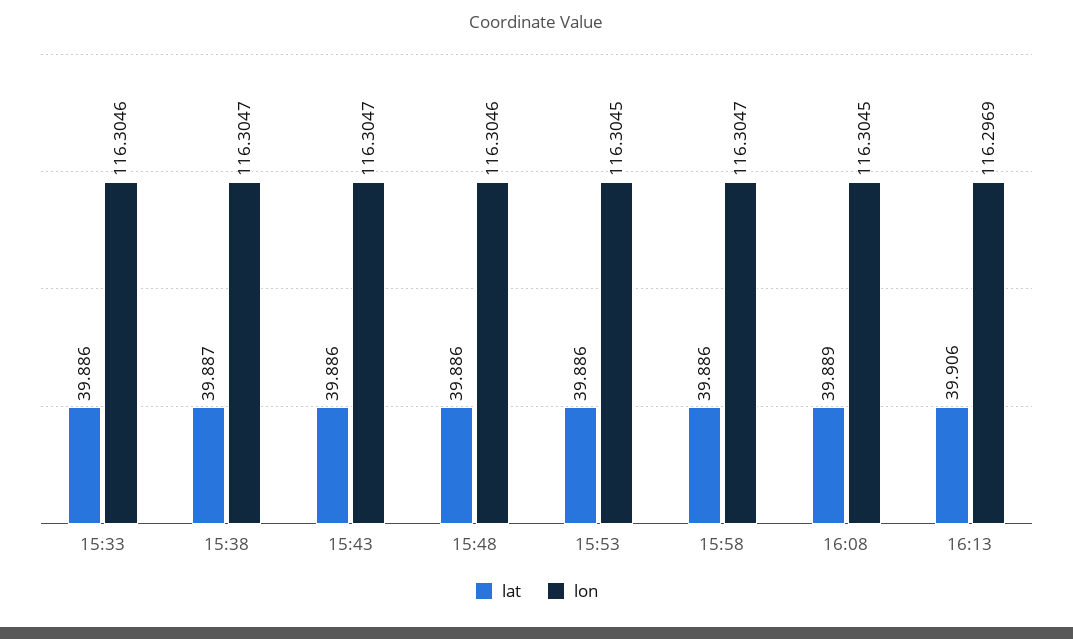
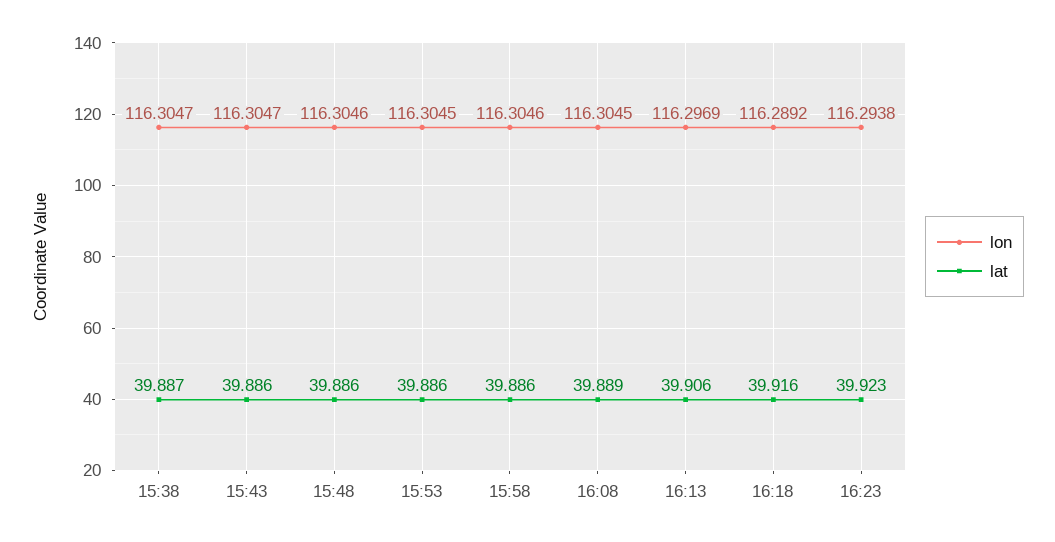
lat, 15:33: 39.886 -> none
lon, 15:33: 116.3046 -> none
lon, 15:58: 116.3047 -> 116.3046
lon, 16:18: none -> 116.2892
lat, 16:18: none -> 39.916
lon, 16:23: none -> 116.2938
lat, 16:23: none -> 39.923

